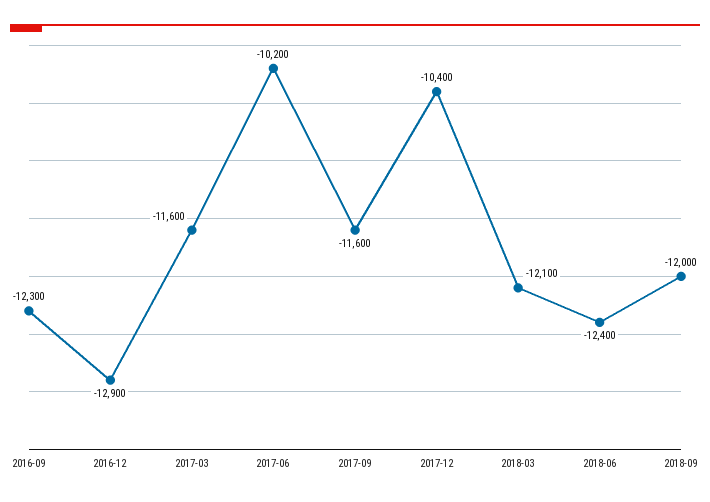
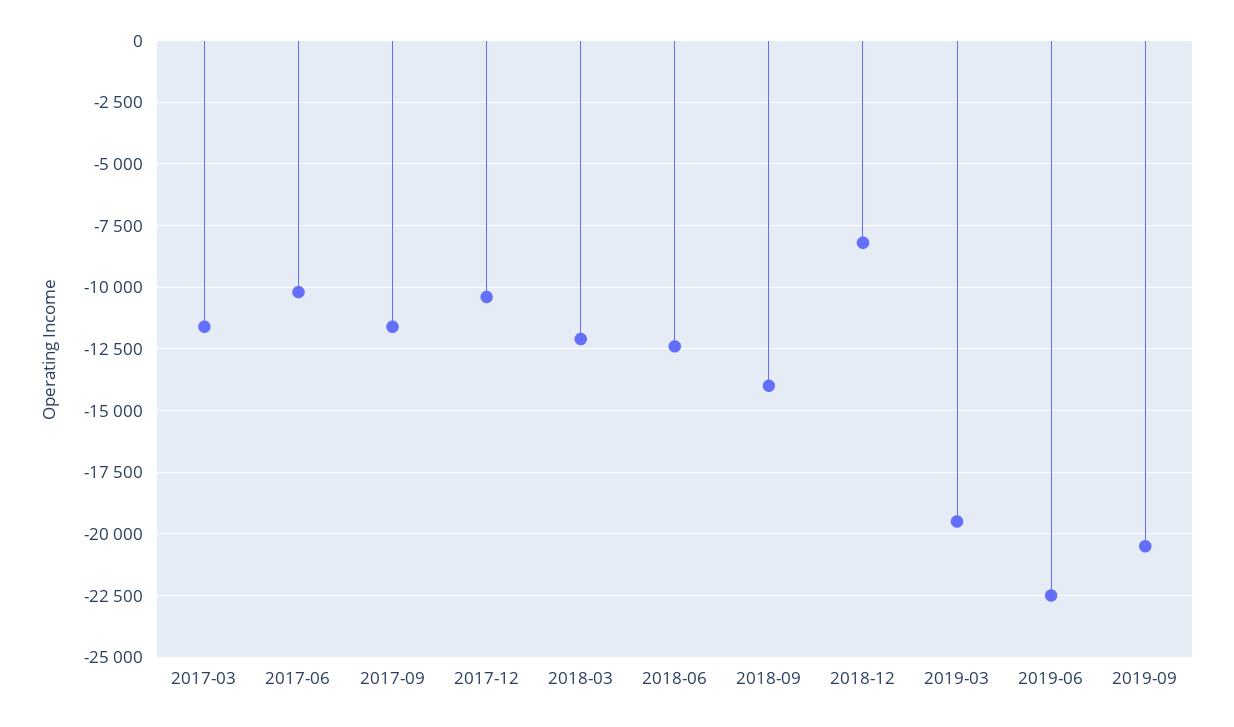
2016-09: -12300 -> none
2016-12: -12900 -> none
2018-09: -12000 -> -14000
2018-12: none -> -8250
2019-03: none -> -19500
2019-06: none -> -22500
2019-09: none -> -20500

